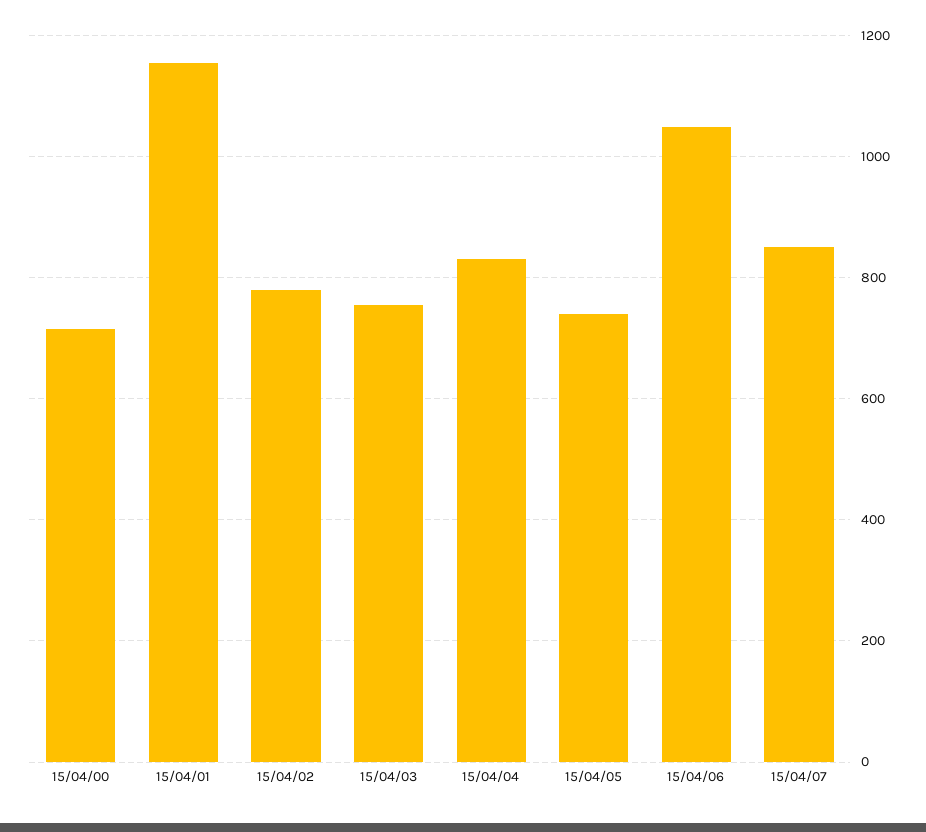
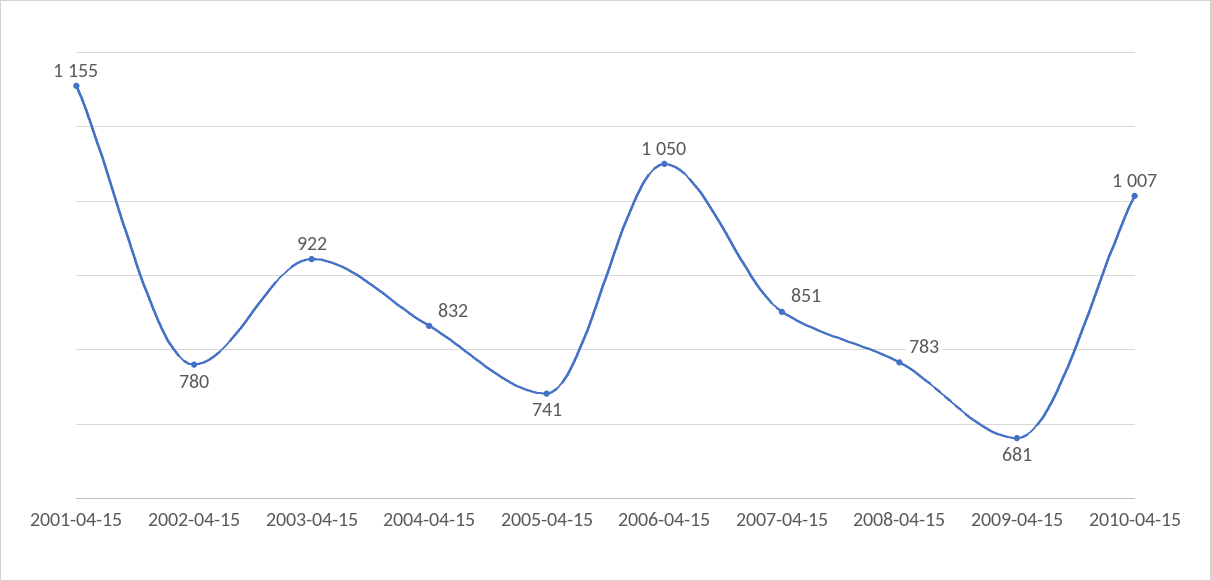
15/04/00: 720 -> none
15/04/03: 760 -> 922
2008-04-15: none -> 783
2009-04-15: none -> 681
2010-04-15: none -> 1007

